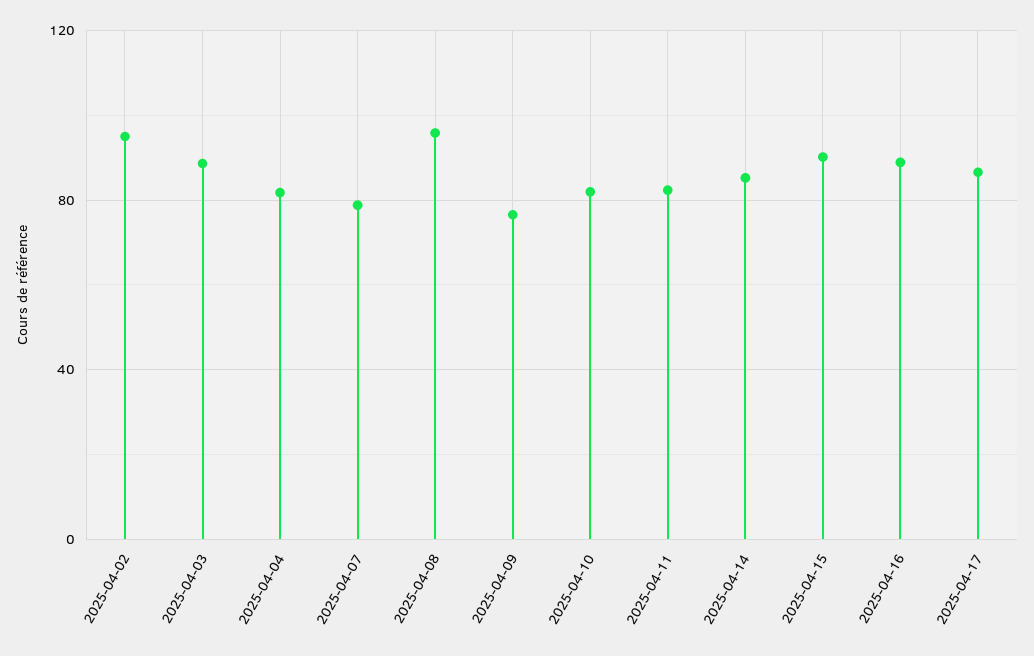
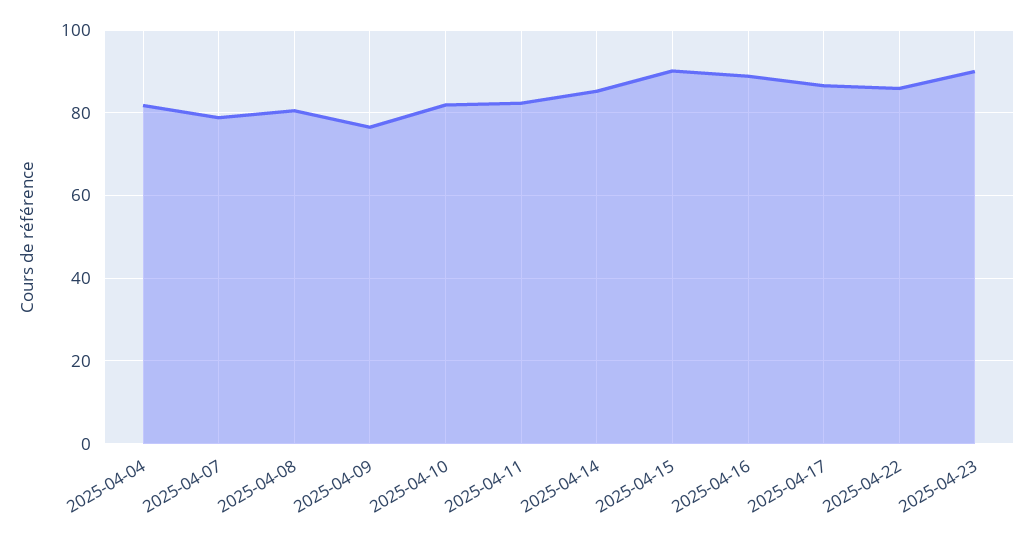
2025-04-02: 95 -> none
2025-04-03: 90 -> none
2025-04-08: 95 -> 80
2025-04-22: none -> 86
2025-04-23: none -> 90

